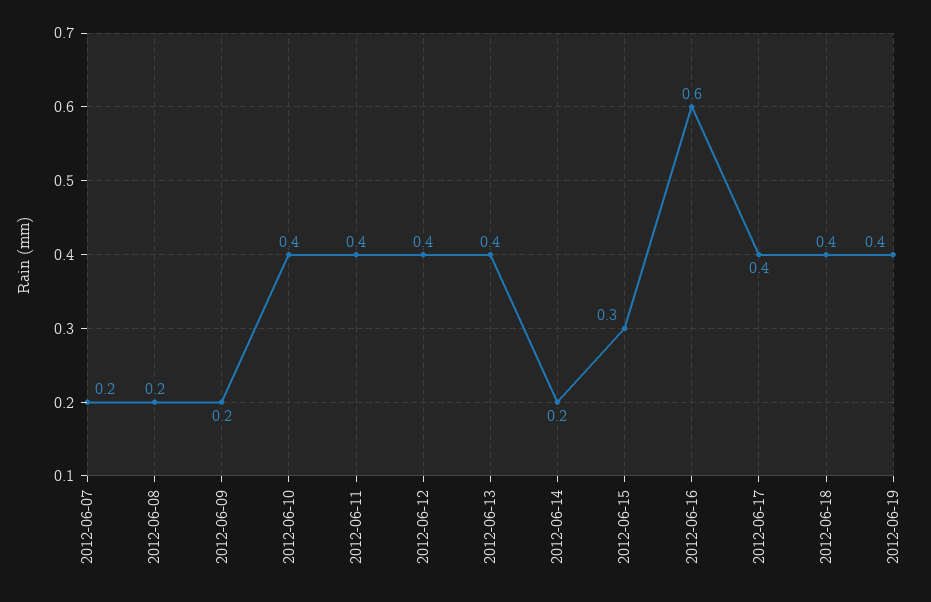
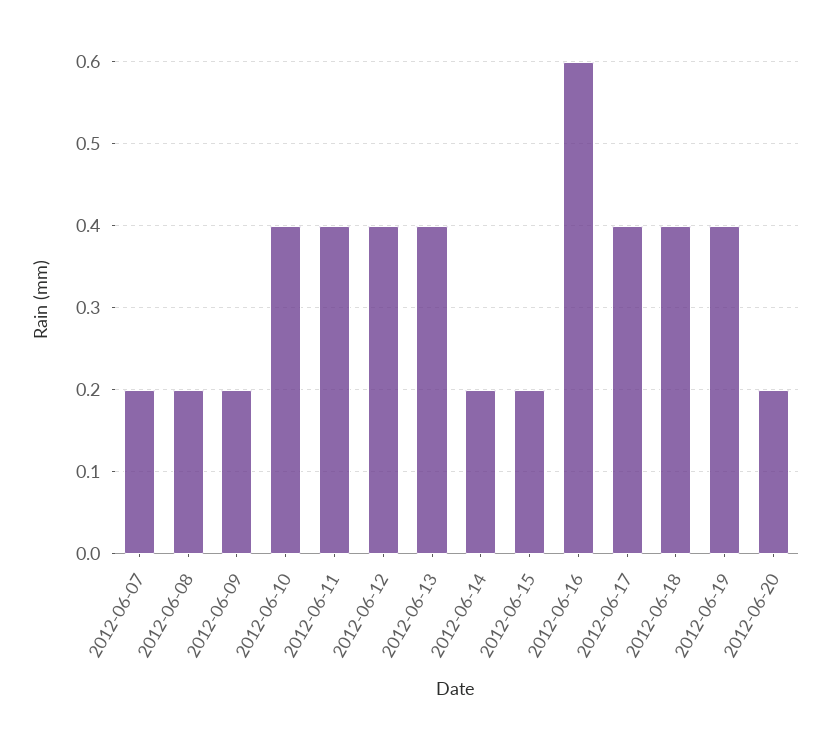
2012-06-15: 0.3 -> 0.2
2012-06-20: none -> 0.2

